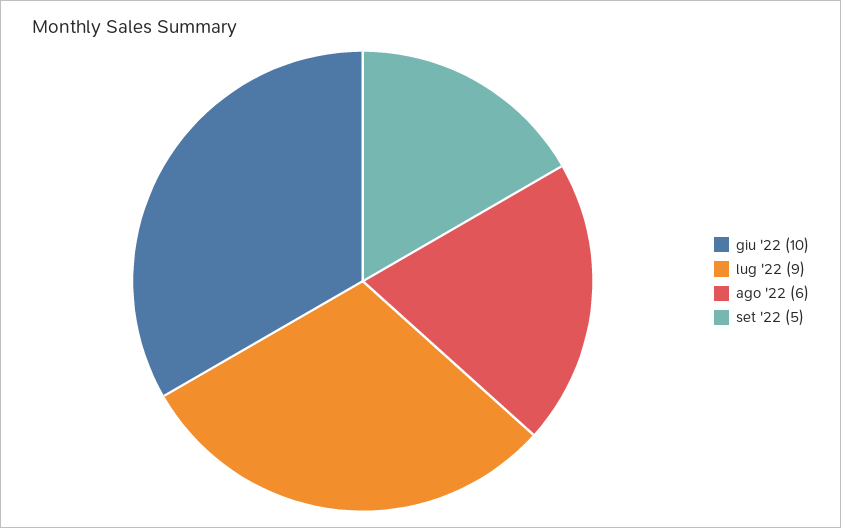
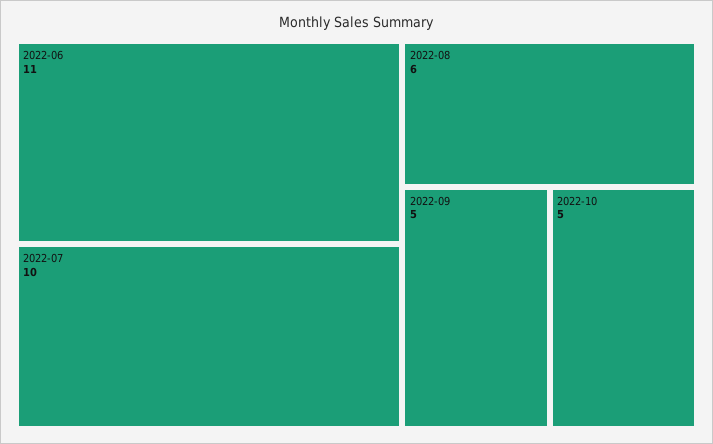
giu '22: 10 -> 11
lug '22: 9 -> 10
2022-10: none -> 5

